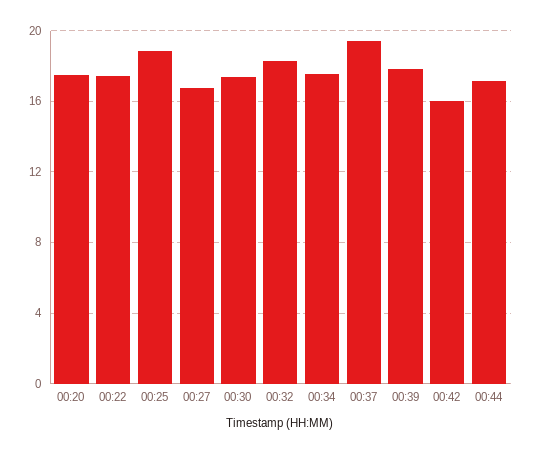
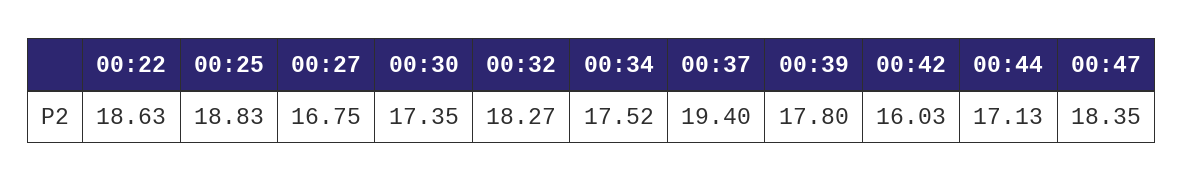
00:20: 17.5 -> none
00:22: 17.5 -> 18.63
00:47: none -> 18.35

